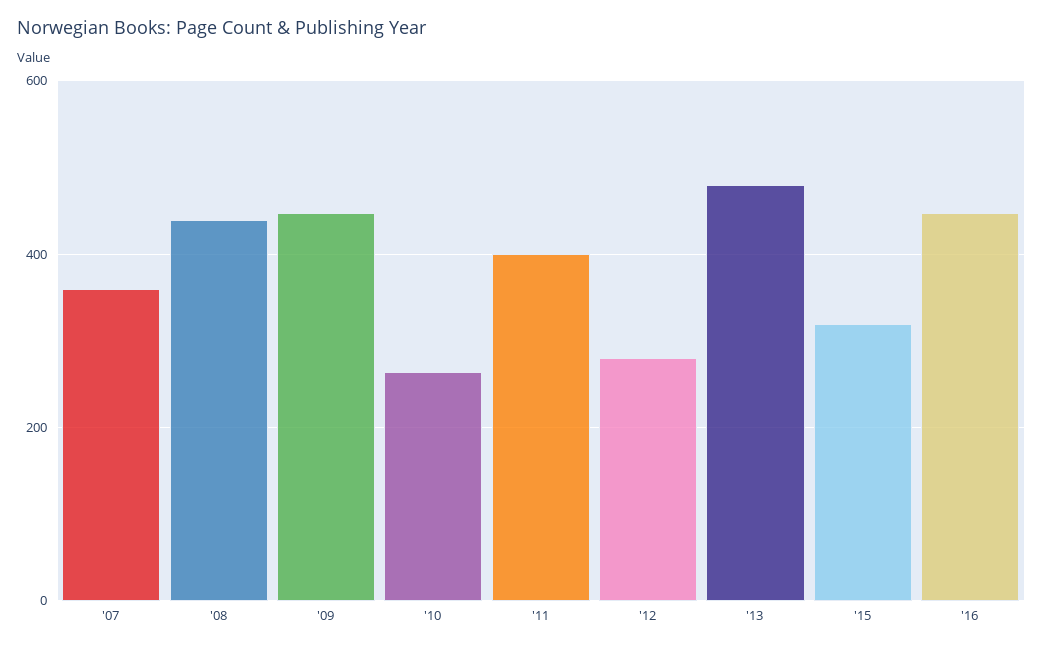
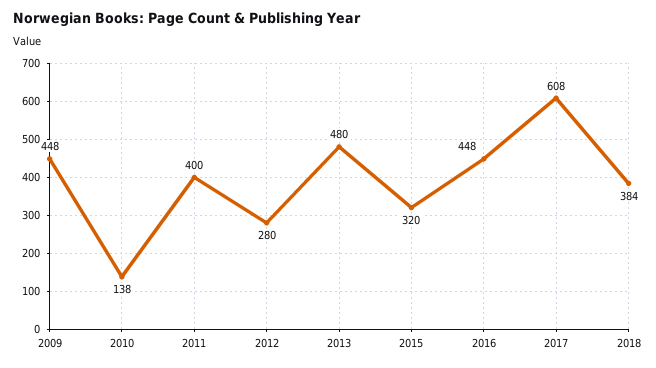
'07: 360 -> none
'08: 440 -> none
'10: 260 -> 138
2017: none -> 608
2018: none -> 384

